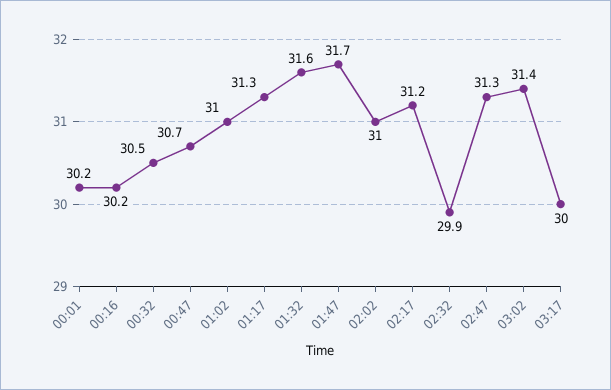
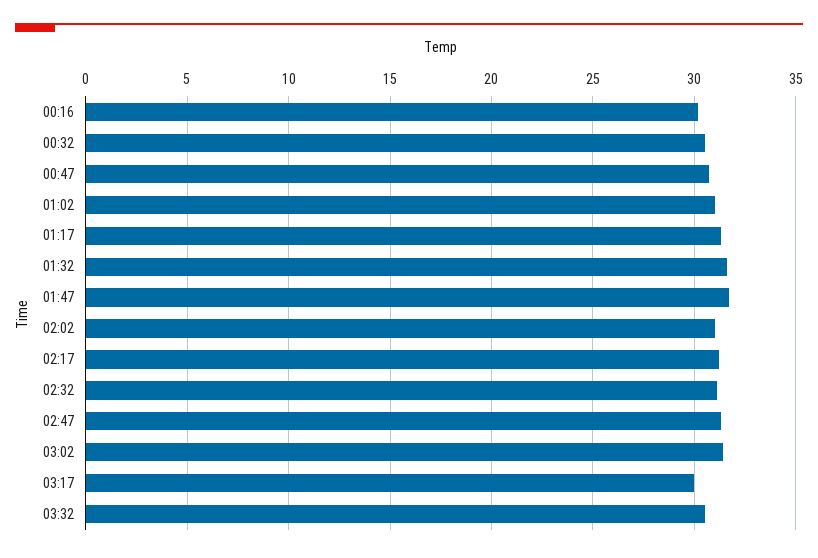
00:01: 30.2 -> none
02:32: 29.9 -> 31
03:32: none -> 30.5

